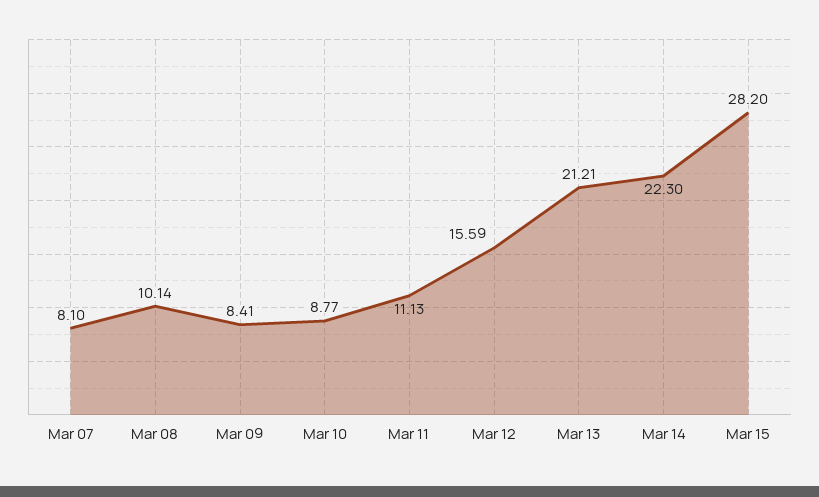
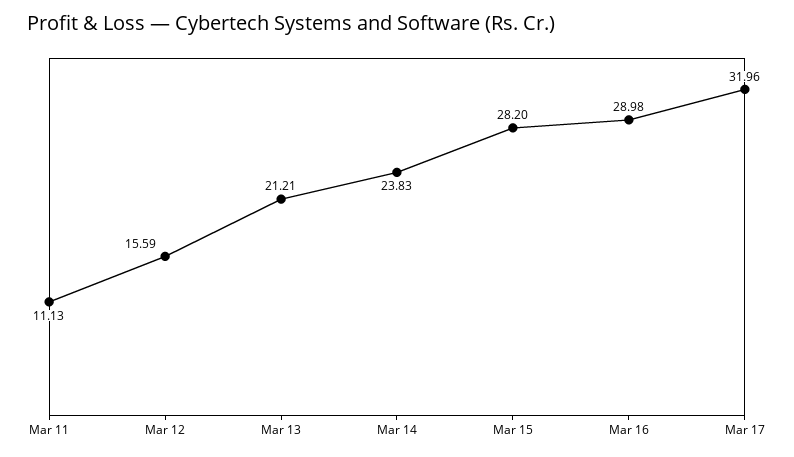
Mar 07: 8.1 -> none
Mar 08: 10.14 -> none
Mar 09: 8.41 -> none
Mar 10: 8.77 -> none
Mar 14: 22.3 -> 23.83
Mar 16: none -> 28.98
Mar 17: none -> 31.96

